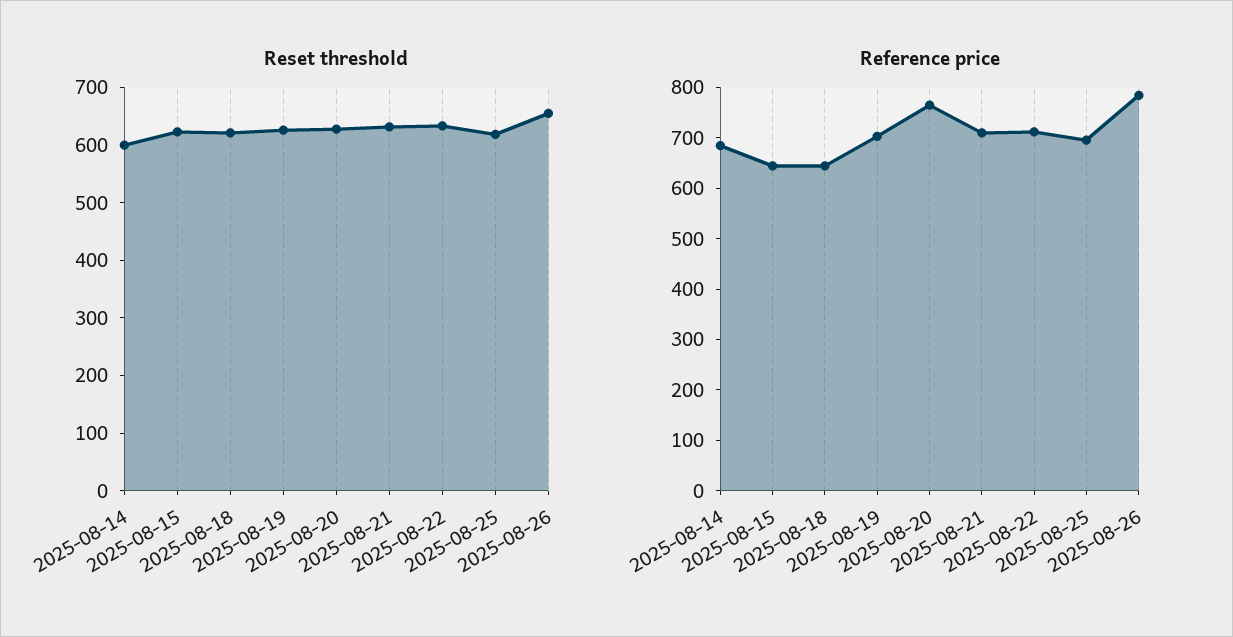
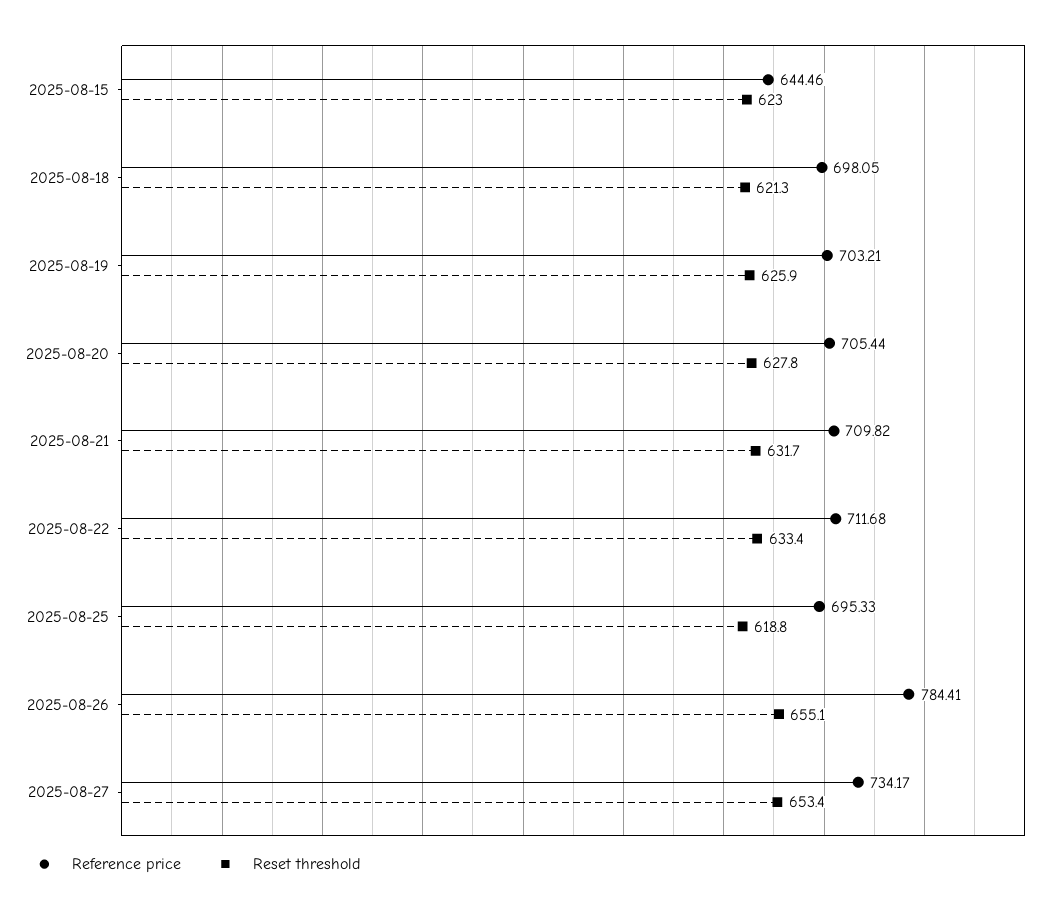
Reset threshold, 2025-08-14: 600 -> none
Reference price, 2025-08-14: 680 -> none
Reference price, 2025-08-18: 640 -> 698.05
Reference price, 2025-08-20: 760 -> 705.44
Reference price, 2025-08-27: none -> 734.17
Reset threshold, 2025-08-27: none -> 653.4

